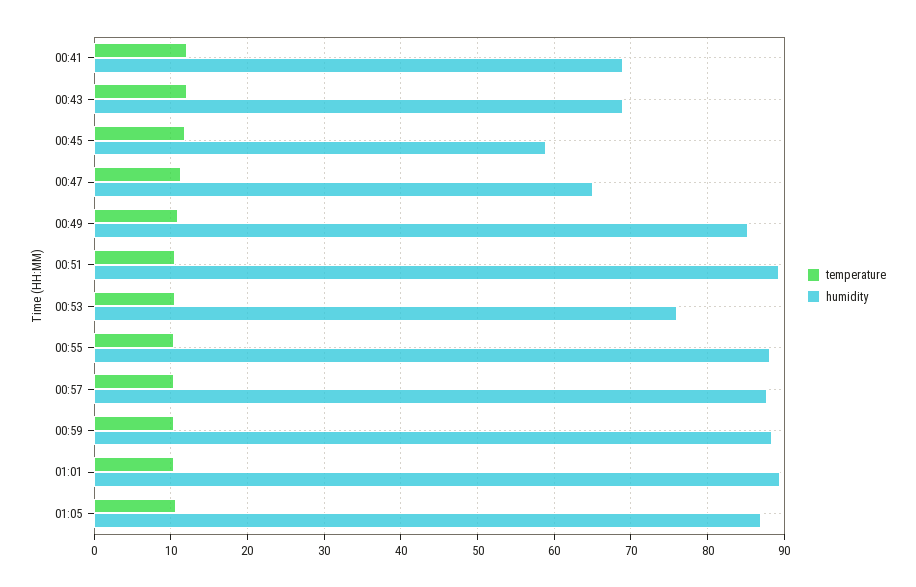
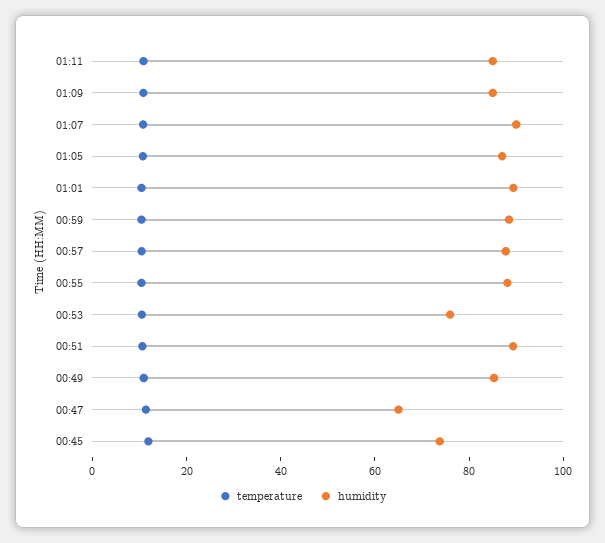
temperature, 00:41: 12 -> none
humidity, 00:41: 69 -> none
temperature, 00:43: 12 -> none
humidity, 00:43: 69 -> none
humidity, 00:45: 59 -> 75
temperature, 01:11: none -> 10
humidity, 01:11: none -> 85
temperature, 01:09: none -> 10
humidity, 01:09: none -> 85
temperature, 01:07: none -> 10
humidity, 01:07: none -> 90

